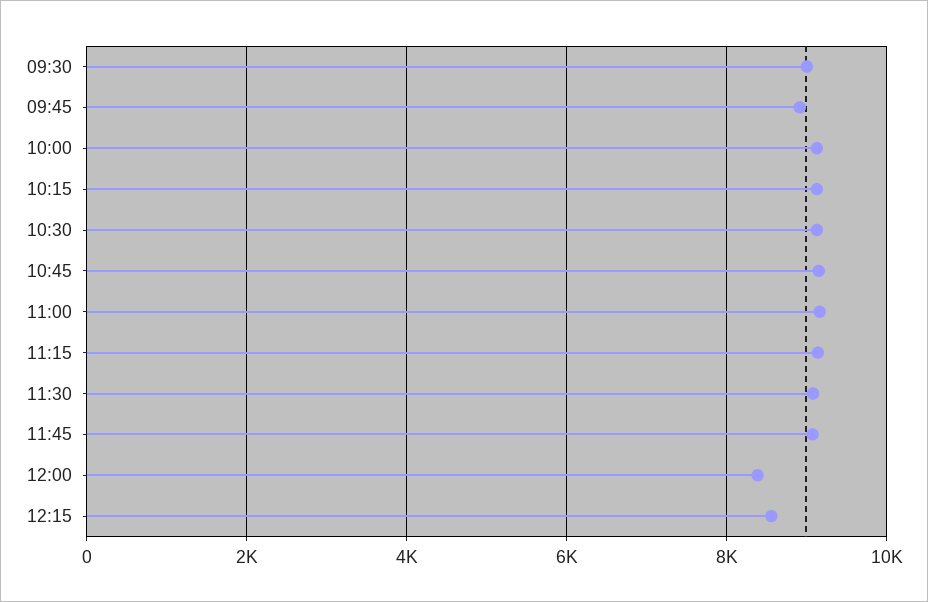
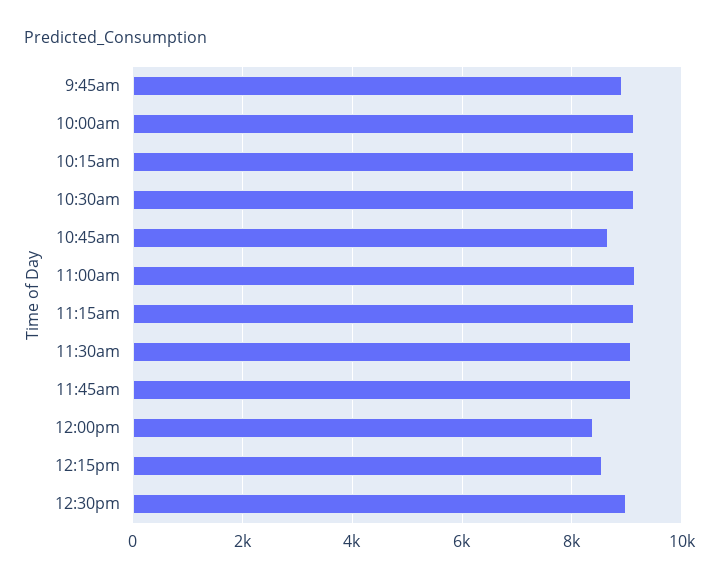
09:30: 9000 -> none
10:45: 9200 -> 8600
12:30pm: none -> 9000

